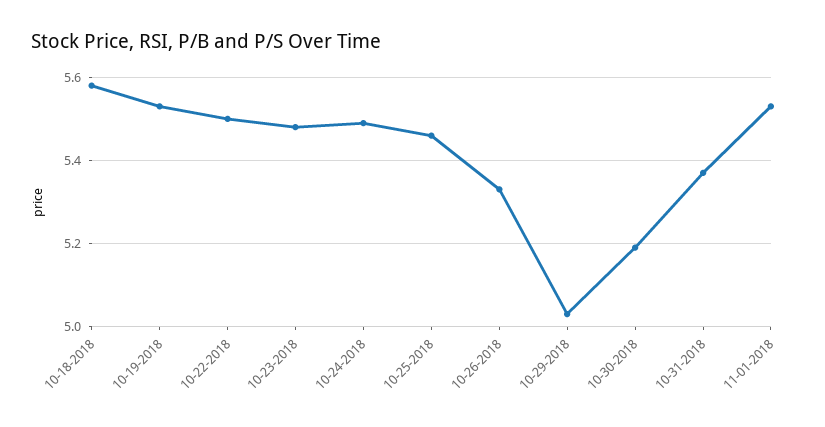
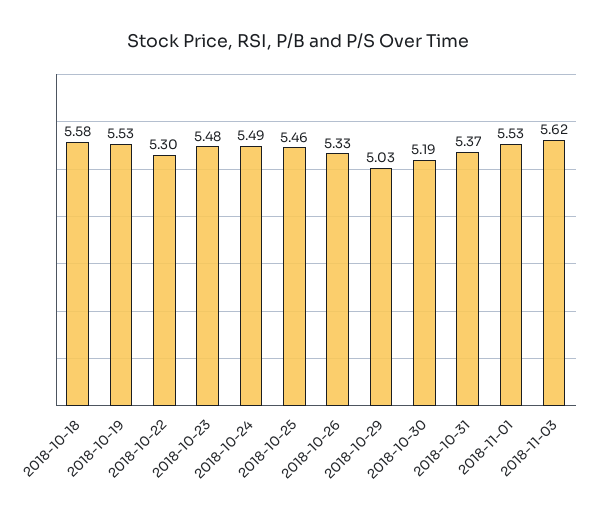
10-22-2018: 5.5 -> 5.3
2018-11-03: none -> 5.62

